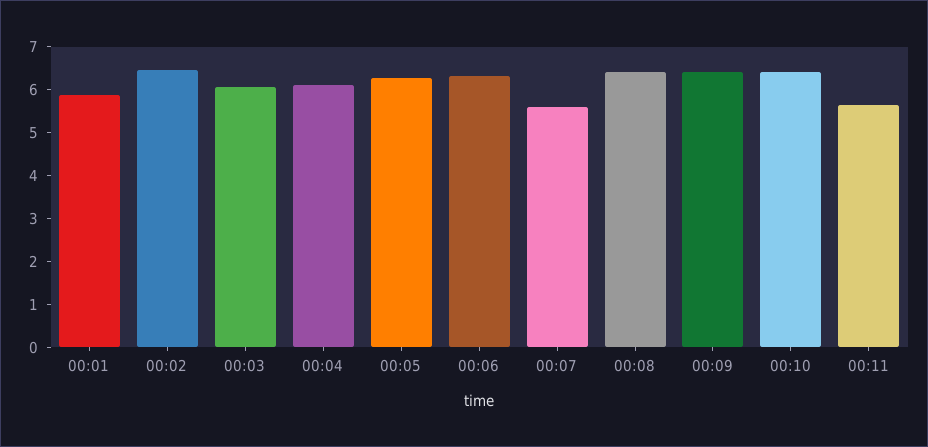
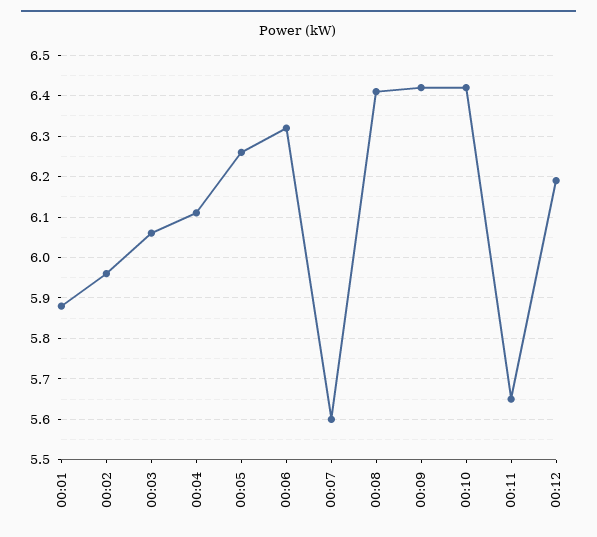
00:02: 6.4 -> 5.95
00:12: none -> 6.2

